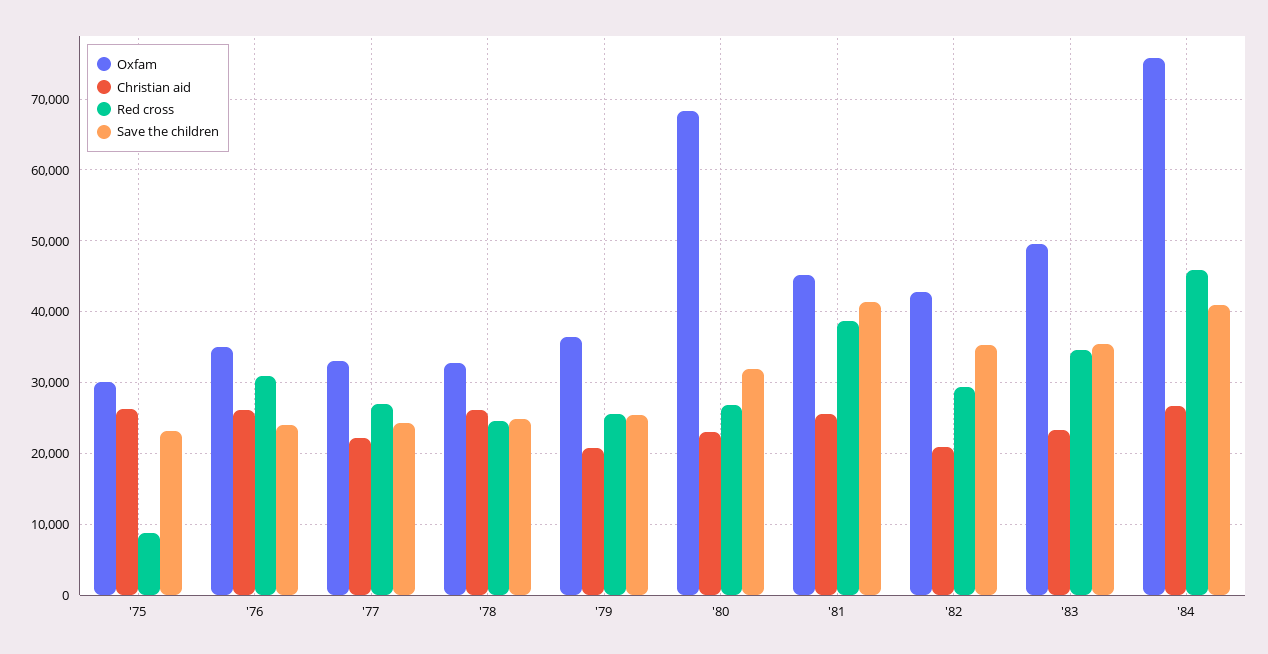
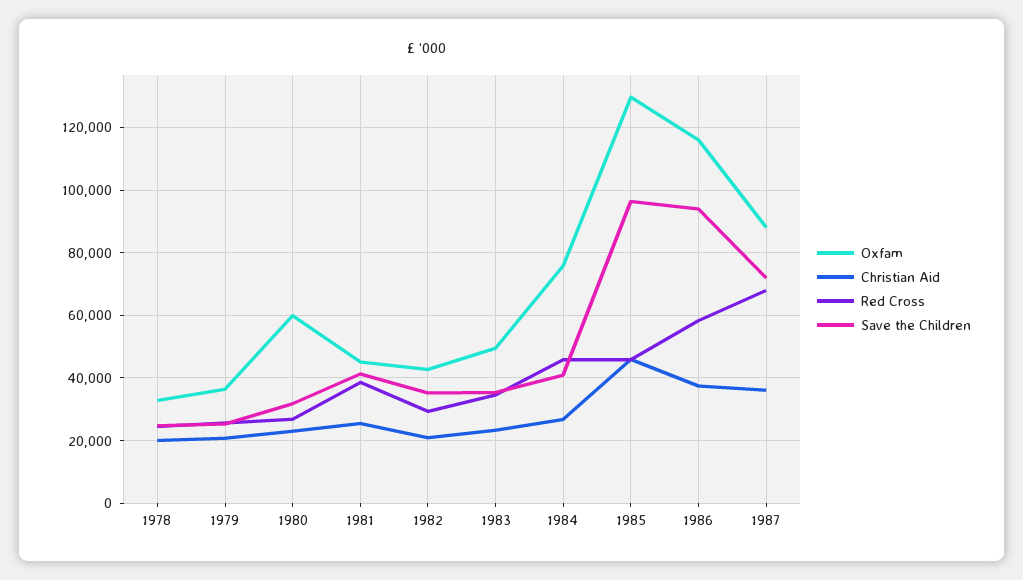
Oxfam, '75: 30000 -> none
Christian aid, '75: 26000 -> none
Red cross, '75: 9000 -> none
Save the children, '75: 23000 -> none
Oxfam, '76: 35000 -> none
Christian aid, '76: 26000 -> none
Red cross, '76: 31000 -> none
Save the children, '76: 24000 -> none
Oxfam, '77: 33000 -> none
Christian aid, '77: 22000 -> none
Red cross, '77: 27000 -> none
Save the children, '77: 24000 -> none
Christian aid, '78: 26000 -> 20000
Oxfam, '80: 68000 -> 60000
Oxfam, 1985: none -> 130000
Christian aid, 1985: none -> 46000
Red cross, 1985: none -> 46000
Save the children, 1985: none -> 96000
Oxfam, 1986: none -> 116000
Christian aid, 1986: none -> 38000
Red cross, 1986: none -> 58000
Save the children, 1986: none -> 94000
Oxfam, 1987: none -> 88000
Christian aid, 1987: none -> 36000
Red cross, 1987: none -> 68000
Save the children, 1987: none -> 72000

